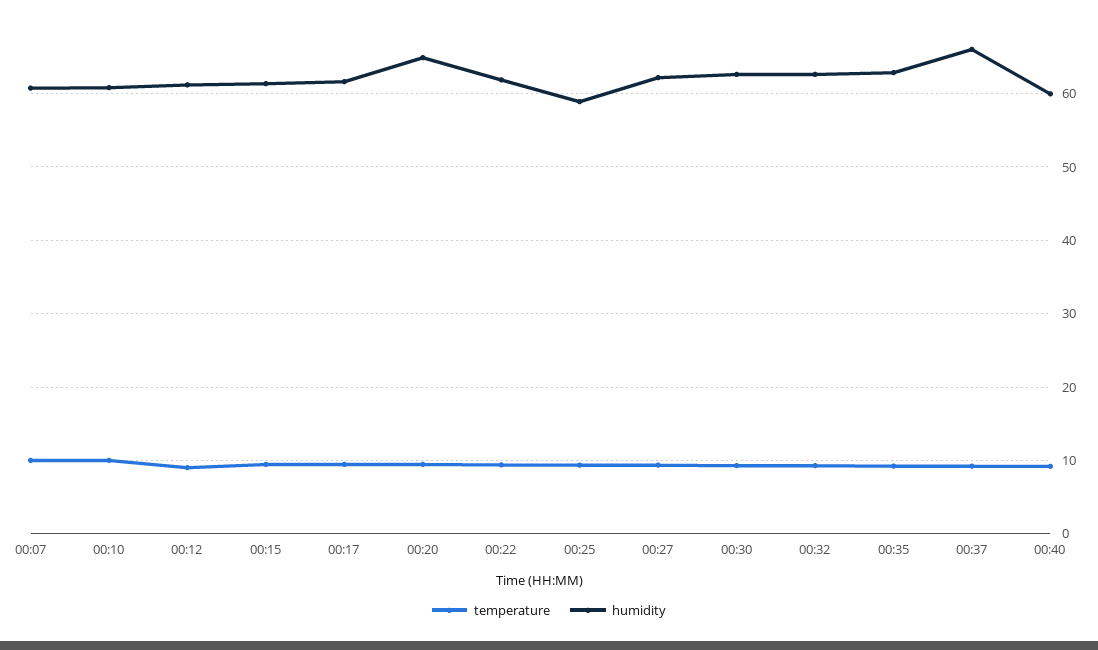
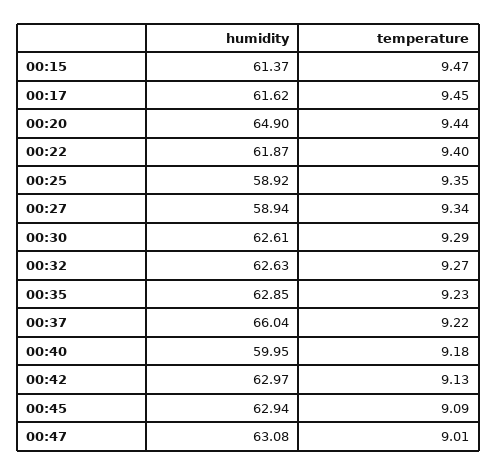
temperature, 00:07: 10 -> none
humidity, 00:07: 61 -> none
temperature, 00:10: 10 -> none
humidity, 00:10: 61 -> none
temperature, 00:12: 9 -> none
humidity, 00:12: 61 -> none
humidity, 00:27: 62 -> 58.94
humidity, 00:42: none -> 62.97
temperature, 00:42: none -> 9.13
humidity, 00:45: none -> 62.94
temperature, 00:45: none -> 9.09
humidity, 00:47: none -> 63.08
temperature, 00:47: none -> 9.01

